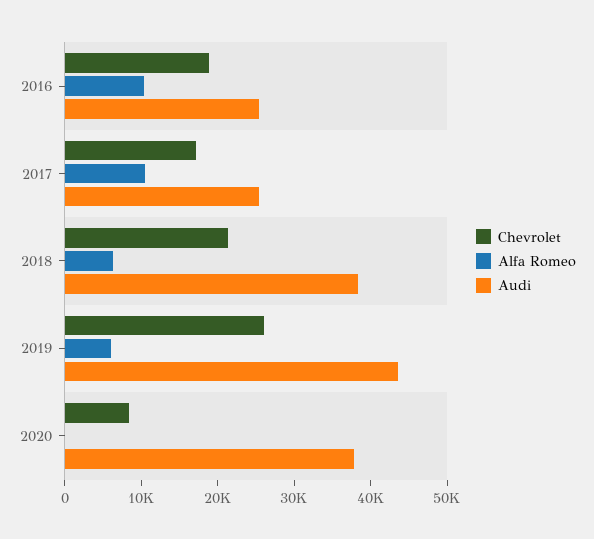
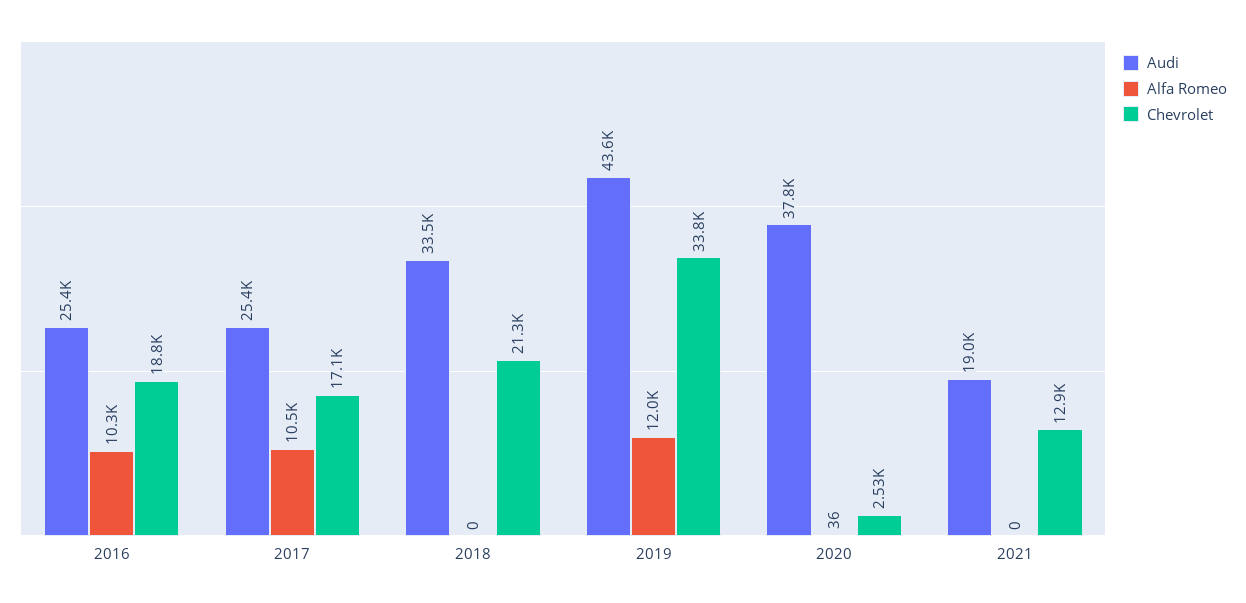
Alfa Romeo, 2018: 6000 -> 0
Audi, 2018: 38000 -> 33500
Chevrolet, 2019: 26000 -> 33800
Alfa Romeo, 2019: 6000 -> 12000
Chevrolet, 2020: 8000 -> 2530
Audi, 2021: none -> 19000
Alfa Romeo, 2021: none -> 0
Chevrolet, 2021: none -> 12900

